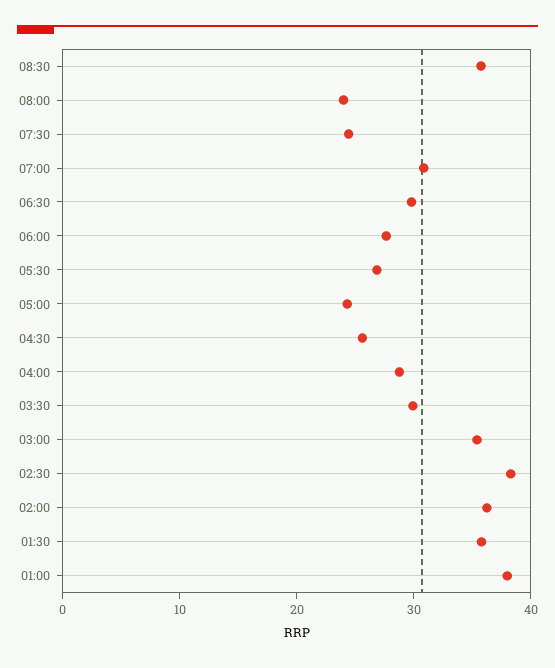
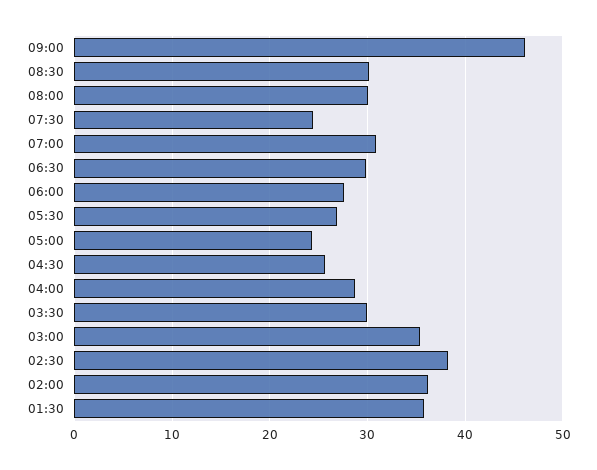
08:30: 36 -> 30
08:00: 24 -> 30
01:00: 38 -> none
09:00: none -> 46

